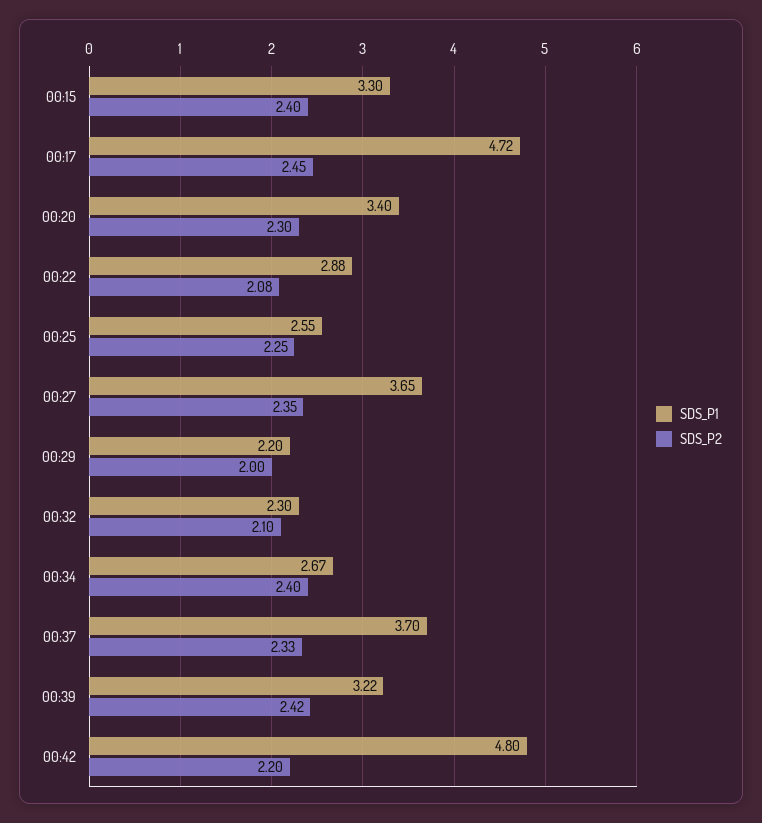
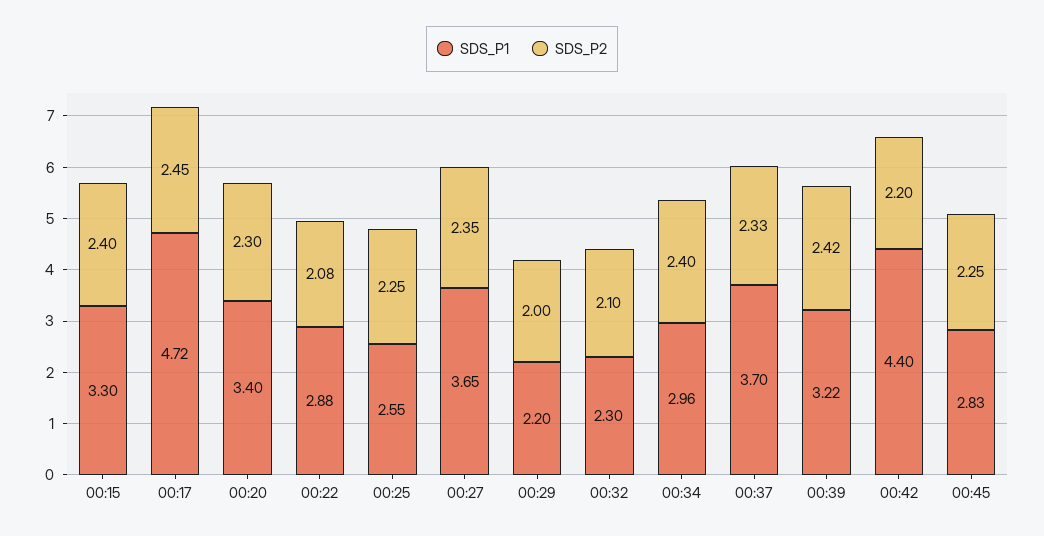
SDS_P1, 00:34: 2.67 -> 2.96
SDS_P1, 00:42: 4.8 -> 4.4
SDS_P1, 00:45: none -> 2.83
SDS_P2, 00:45: none -> 2.25

